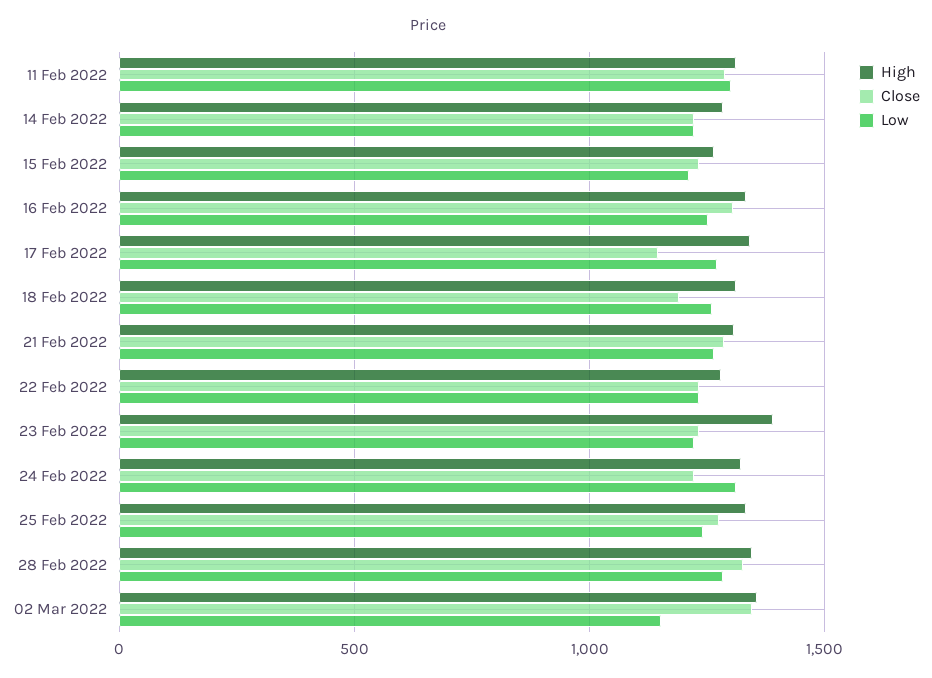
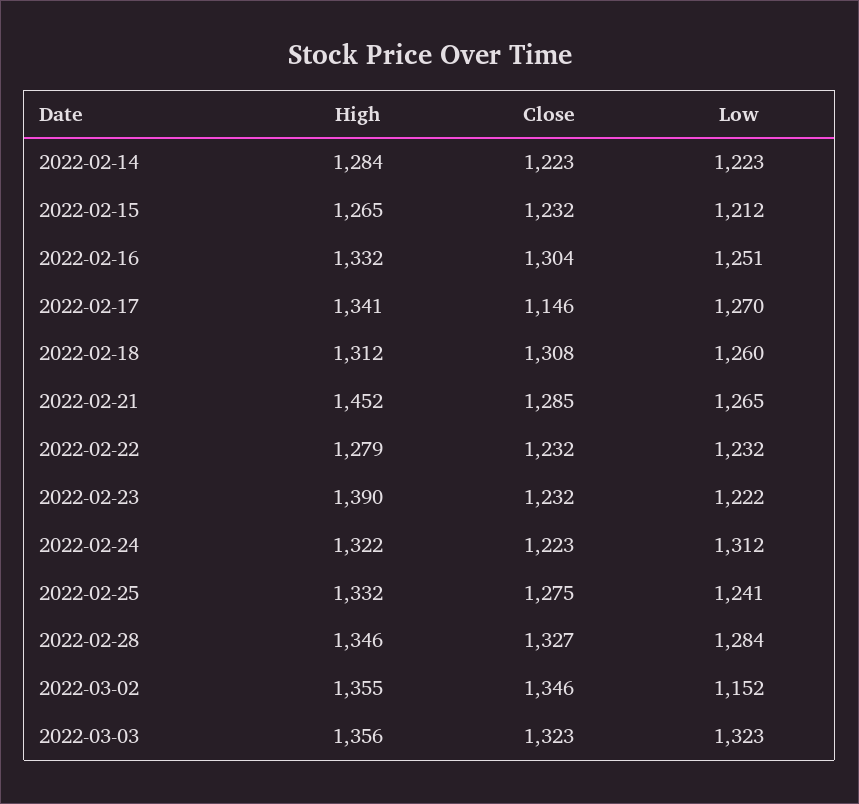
High, 11 Feb 2022: 1300 -> none
Close, 11 Feb 2022: 1300 -> none
Low, 11 Feb 2022: 1300 -> none
Close, 18 Feb 2022: 1200 -> 1308
High, 21 Feb 2022: 1300 -> 1452
High, 2022-03-03: none -> 1356
Close, 2022-03-03: none -> 1323
Low, 2022-03-03: none -> 1323

